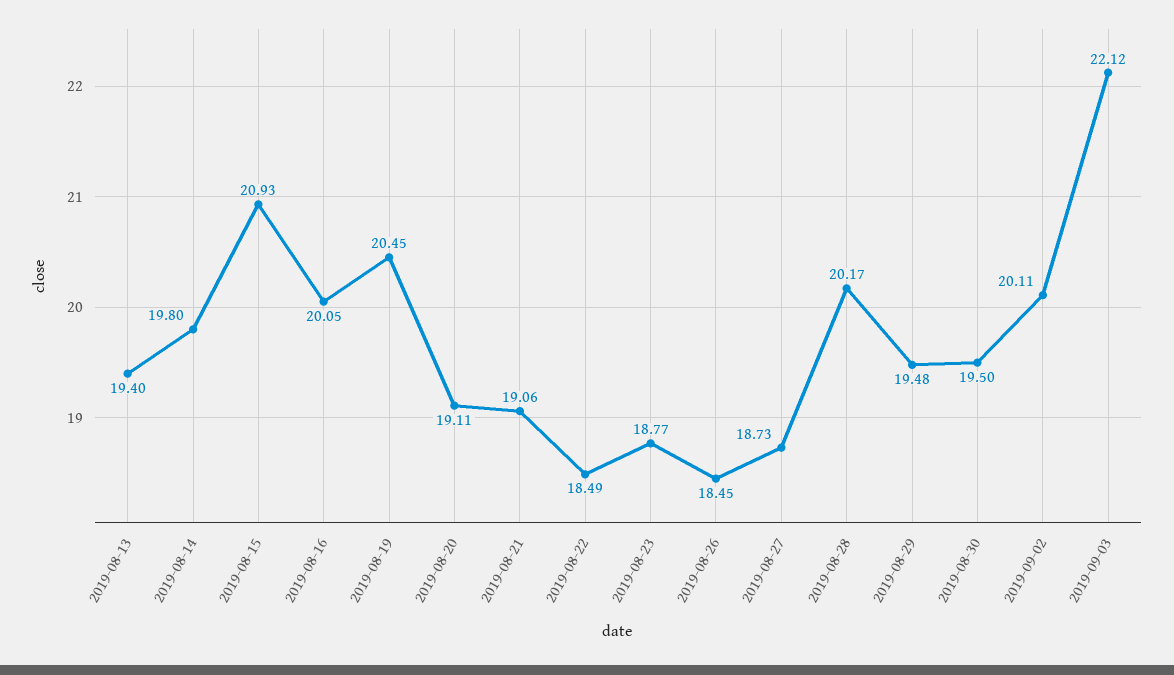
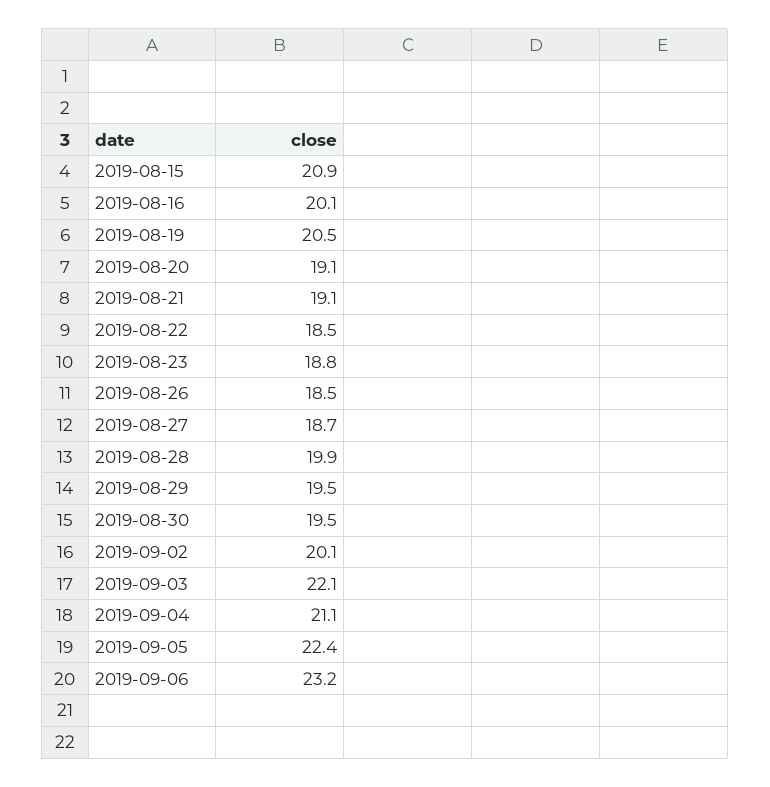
2019-08-13: 19.4 -> none
2019-08-14: 19.8 -> none
2019-08-28: 20.17 -> 19.9
2019-09-04: none -> 21.1
2019-09-05: none -> 22.4
2019-09-06: none -> 23.2

